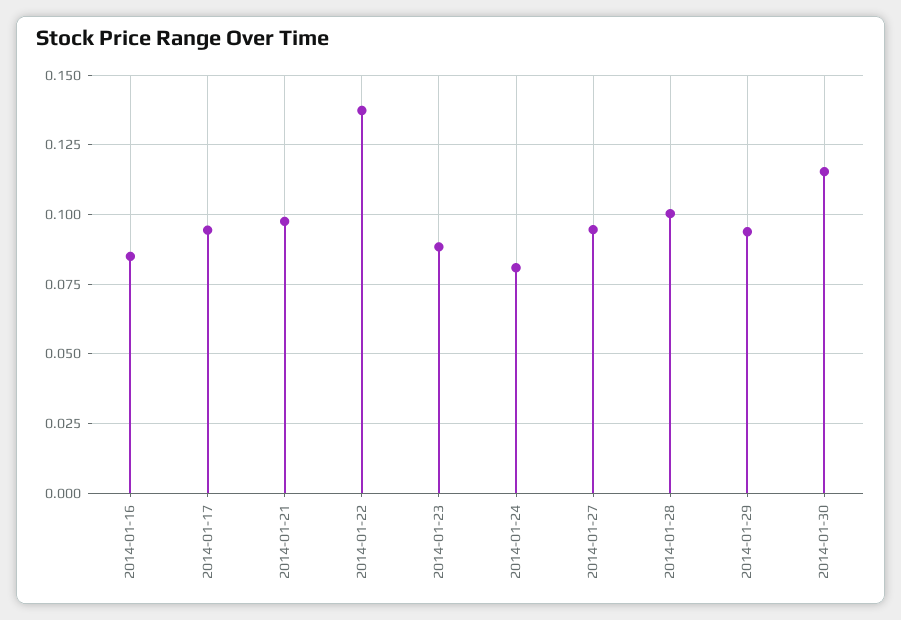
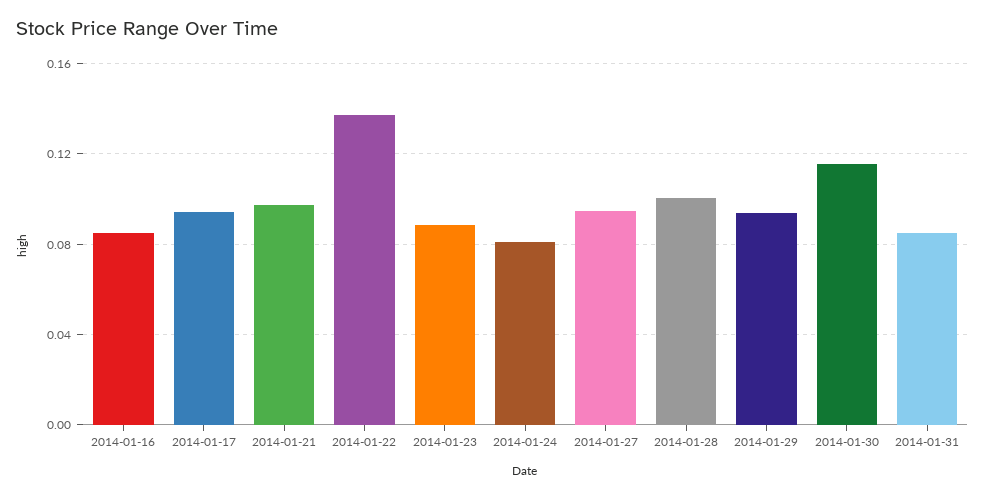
2014-01-31: none -> 0.085

